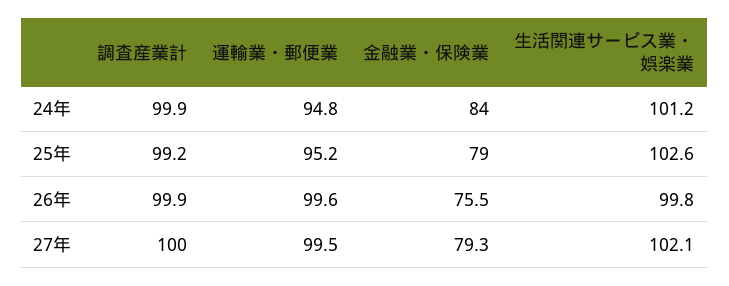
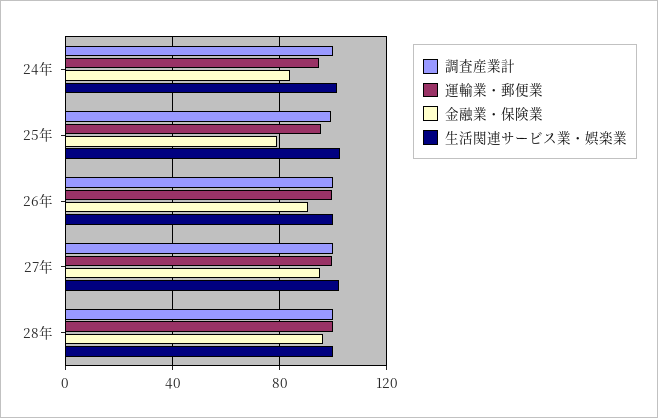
金融業・保険業, 26年: 75.5 -> 90
金融業・保険業, 27年: 79.3 -> 95
調査産業計, 28年: none -> 100
運輸業・郵便業, 28年: none -> 100
金融業・保険業, 28年: none -> 95
生活関連サービス業・娯楽業, 28年: none -> 100

